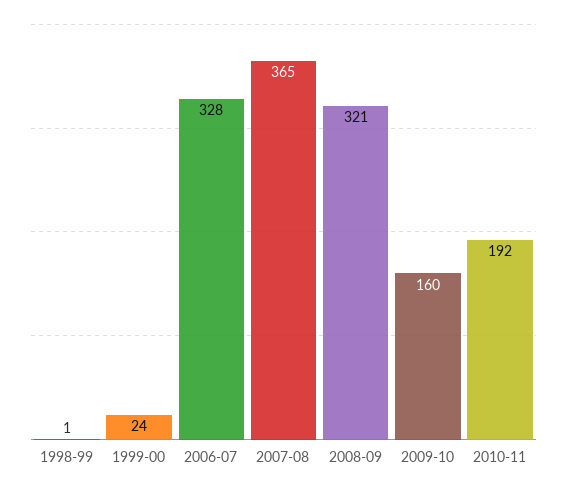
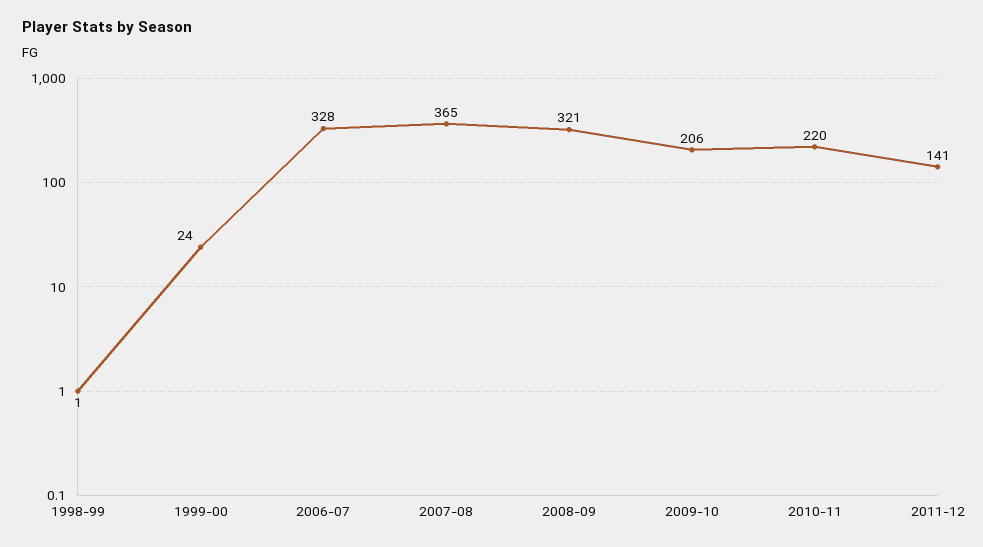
2009-10: 160 -> 206
2010-11: 192 -> 220
2011-12: none -> 141

